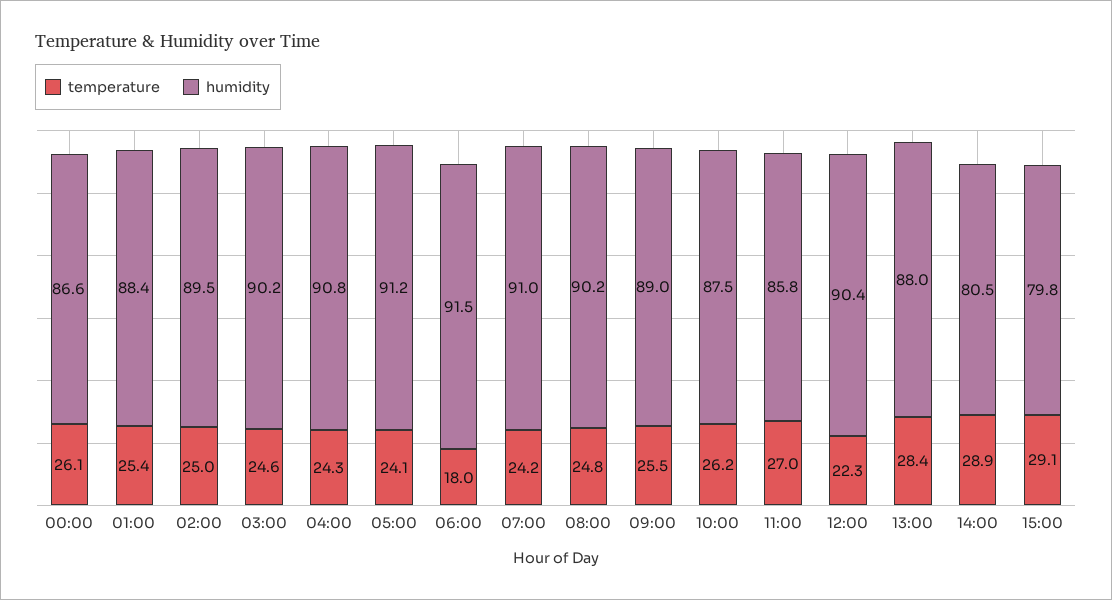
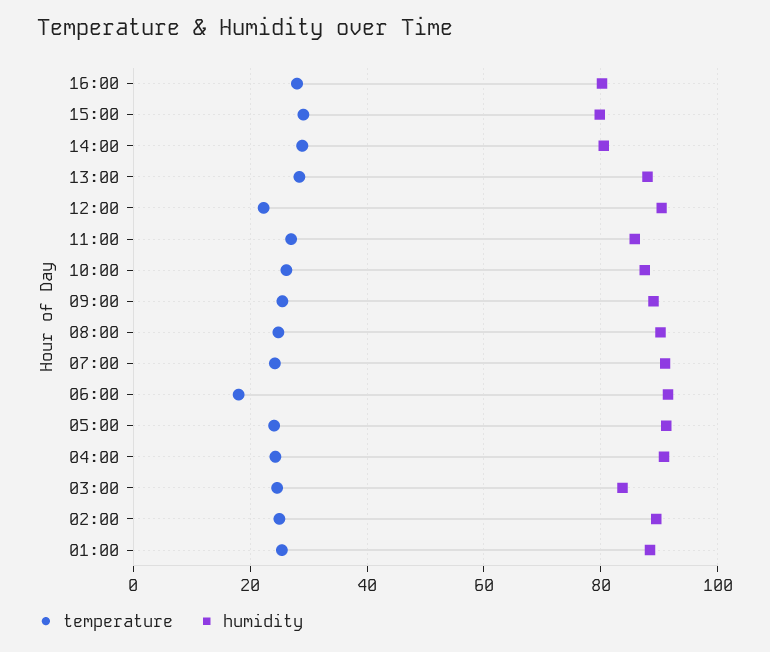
temperature, 00:00: 26.1 -> none
humidity, 00:00: 86.6 -> none
humidity, 03:00: 90.2 -> 84
temperature, 16:00: none -> 28
humidity, 16:00: none -> 80

